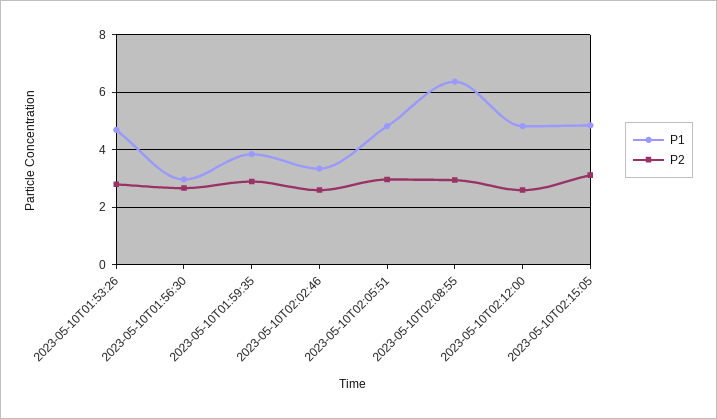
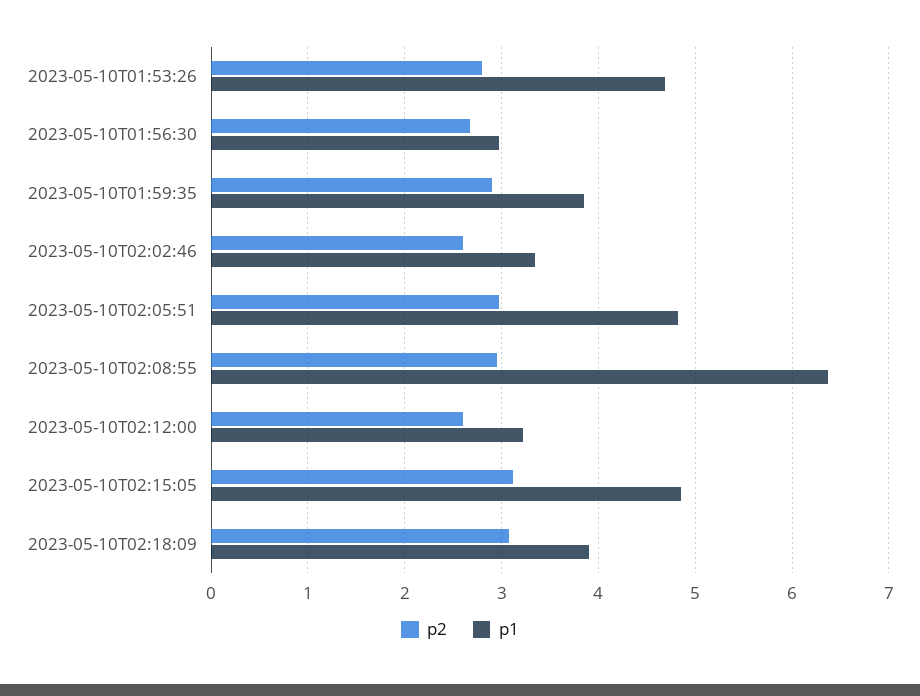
P1, 2023-05-10T02:12:00: 4.75 -> 3.2
P2, 2023-05-10T02:18:09: none -> 3.1
P1, 2023-05-10T02:18:09: none -> 3.9

